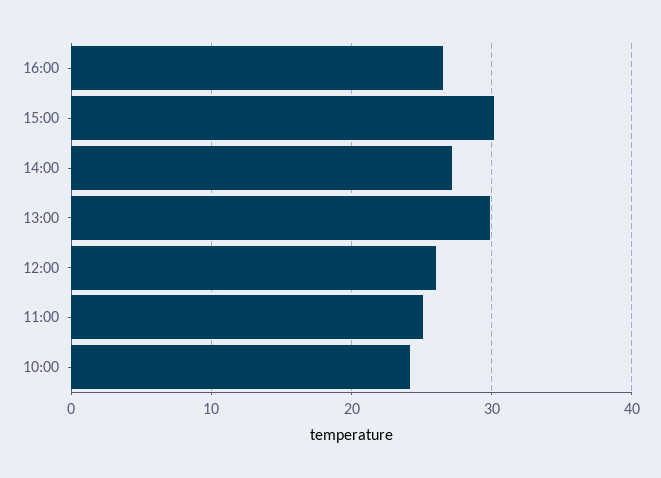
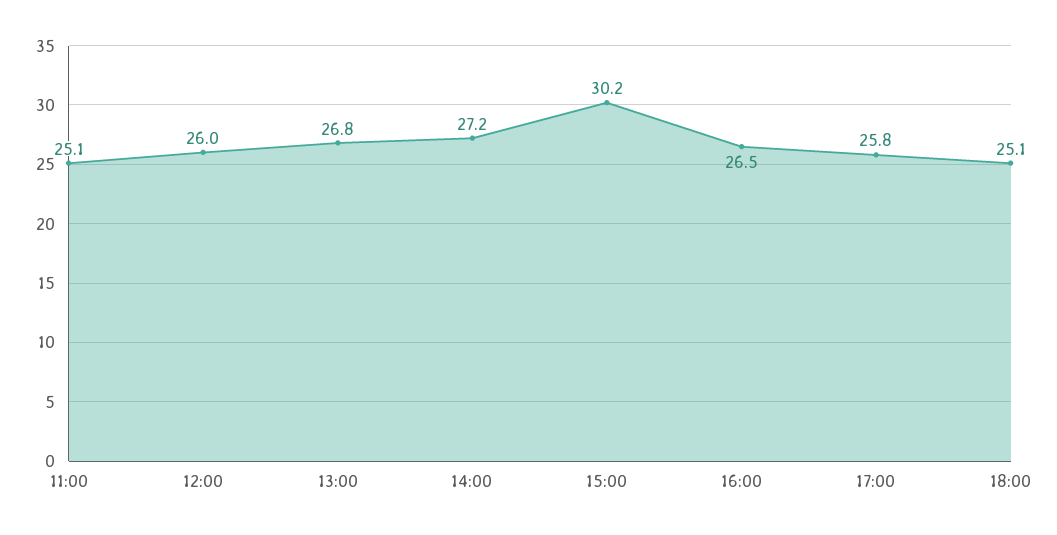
13:00: 30 -> 26.8
10:00: 24 -> none
17:00: none -> 25.8
18:00: none -> 25.1

